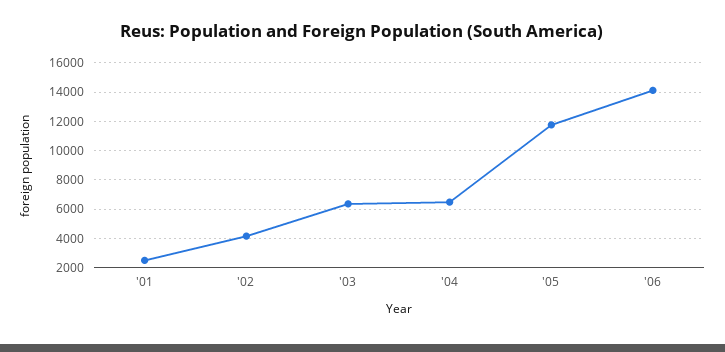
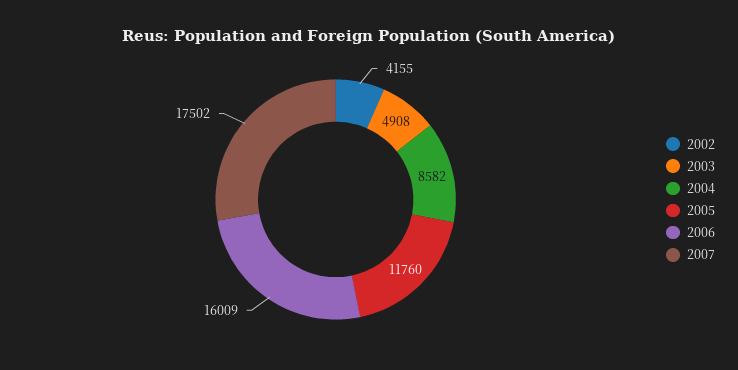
'01: 2500 -> none
'03: 6500 -> 4908
'04: 6500 -> 8582
'06: 14000 -> 16009
2007: none -> 17502

